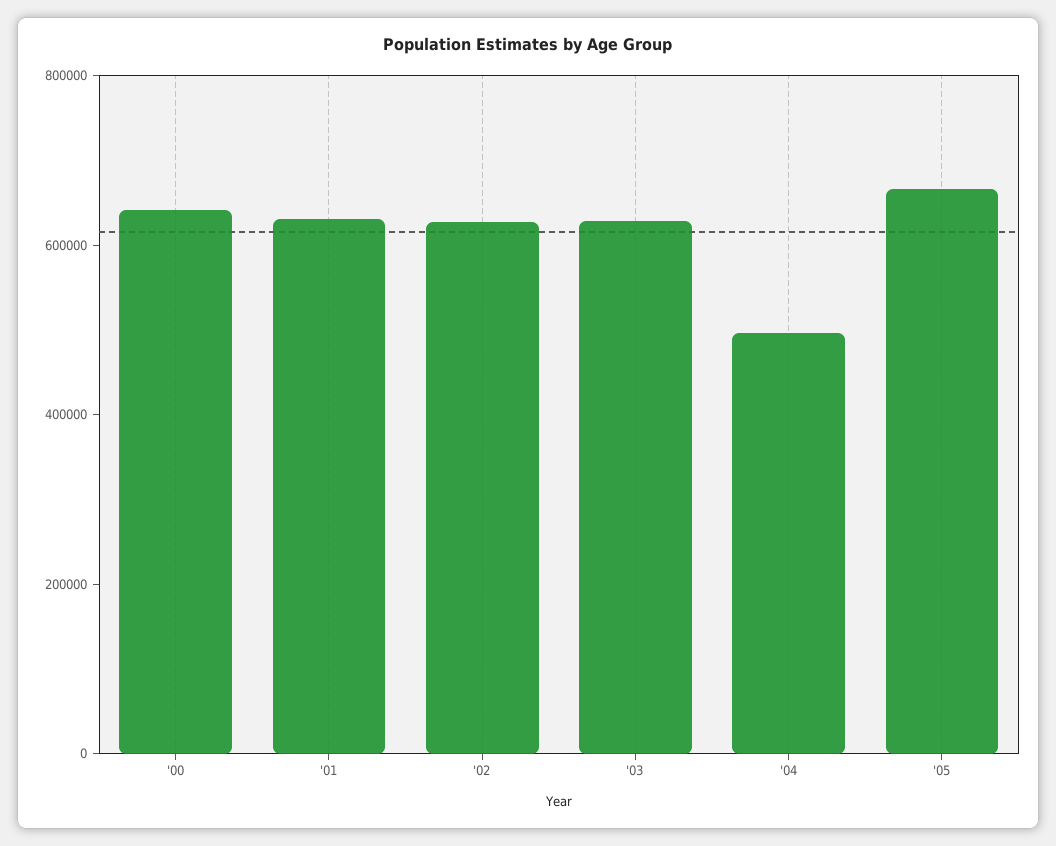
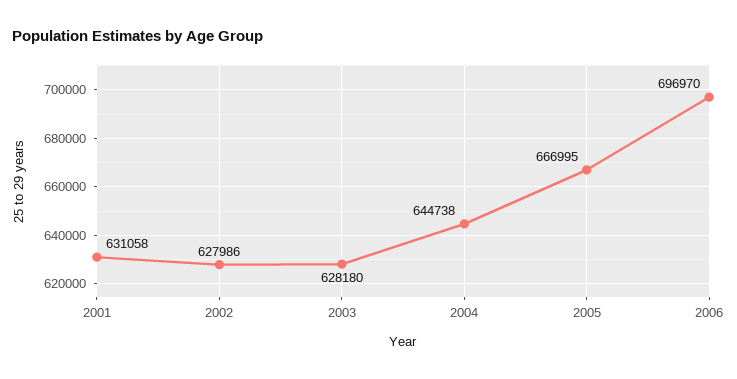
'00: 650000 -> none
'04: 500000 -> 644738
2006: none -> 696970

